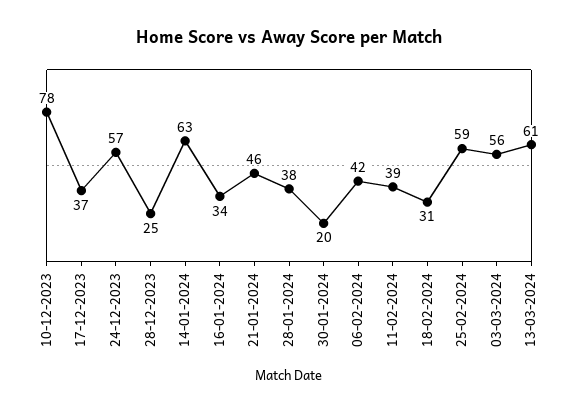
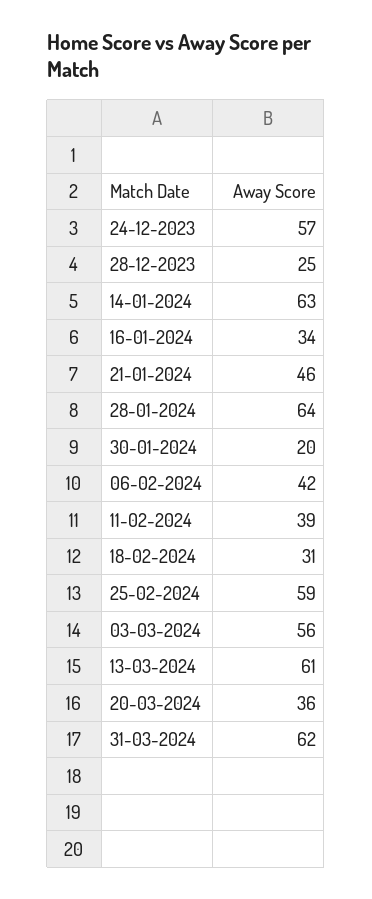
10-12-2023: 78 -> none
17-12-2023: 37 -> none
28-01-2024: 38 -> 64
20-03-2024: none -> 36
31-03-2024: none -> 62

